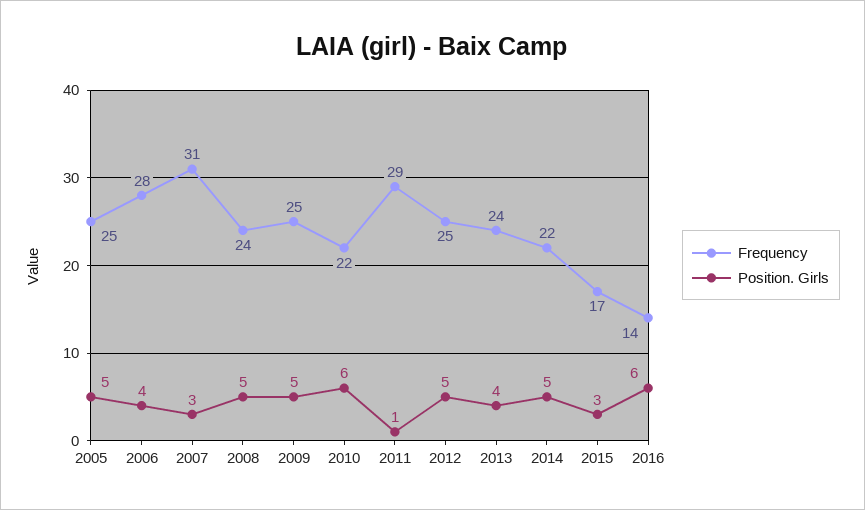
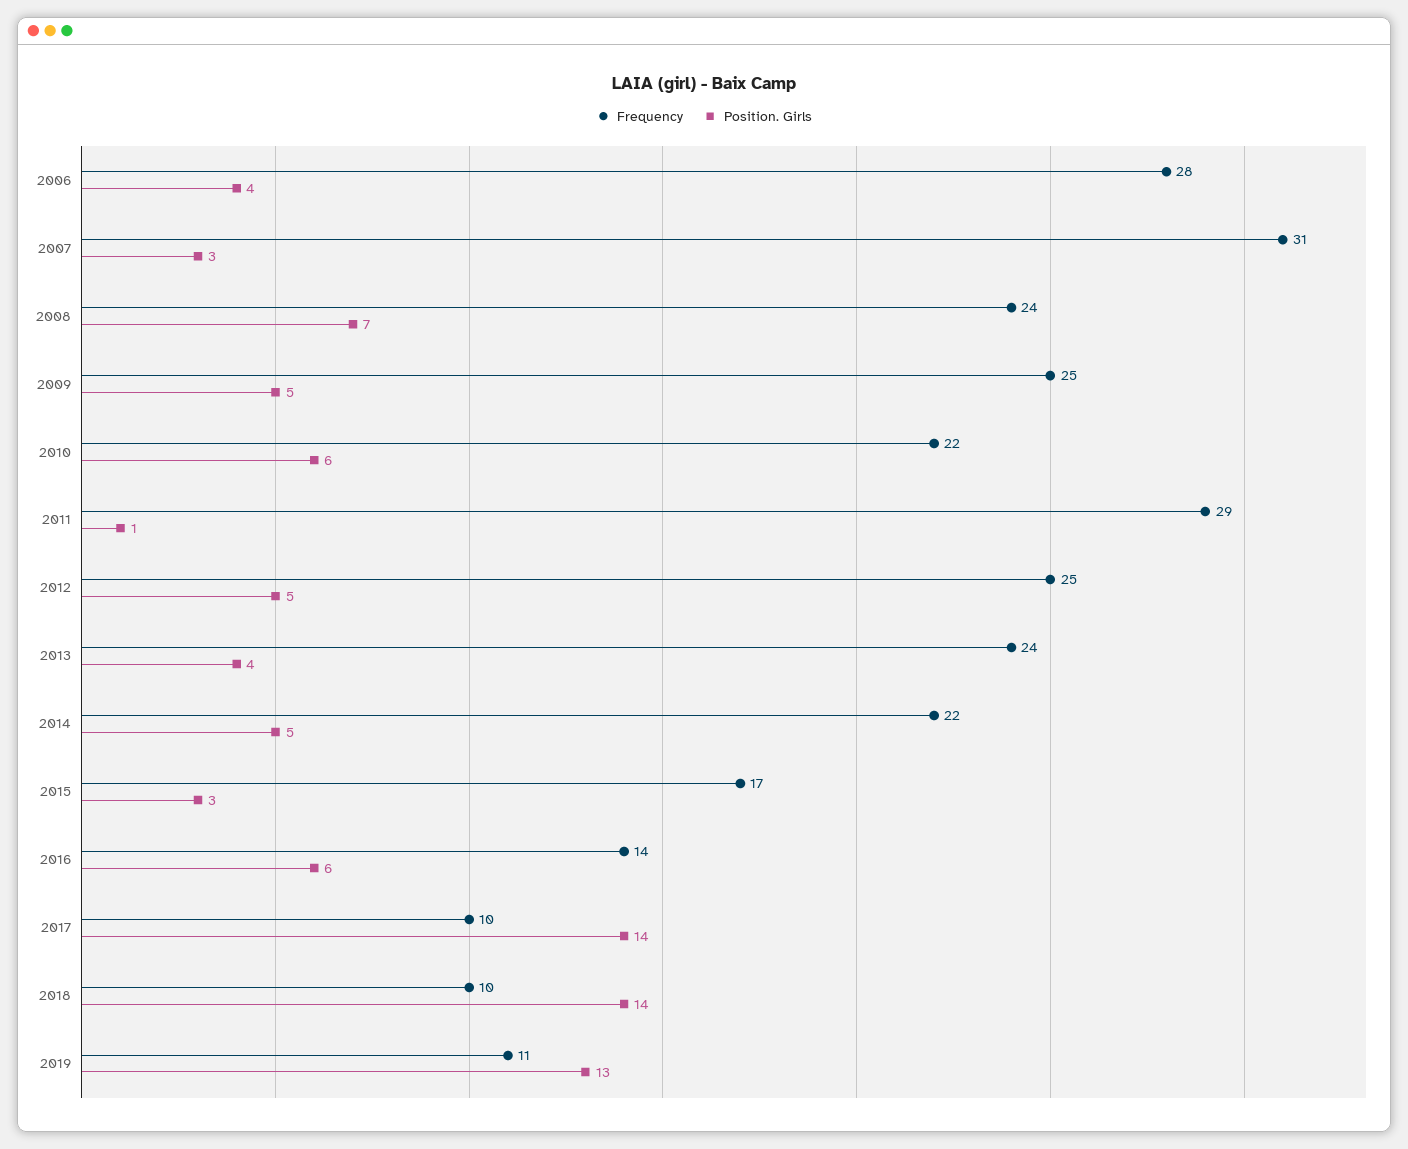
Frequency, 2005: 25 -> none
Position. Girls, 2005: 5 -> none
Position. Girls, 2008: 5 -> 7
Frequency, 2017: none -> 10
Position. Girls, 2017: none -> 14
Frequency, 2018: none -> 10
Position. Girls, 2018: none -> 14
Frequency, 2019: none -> 11
Position. Girls, 2019: none -> 13

